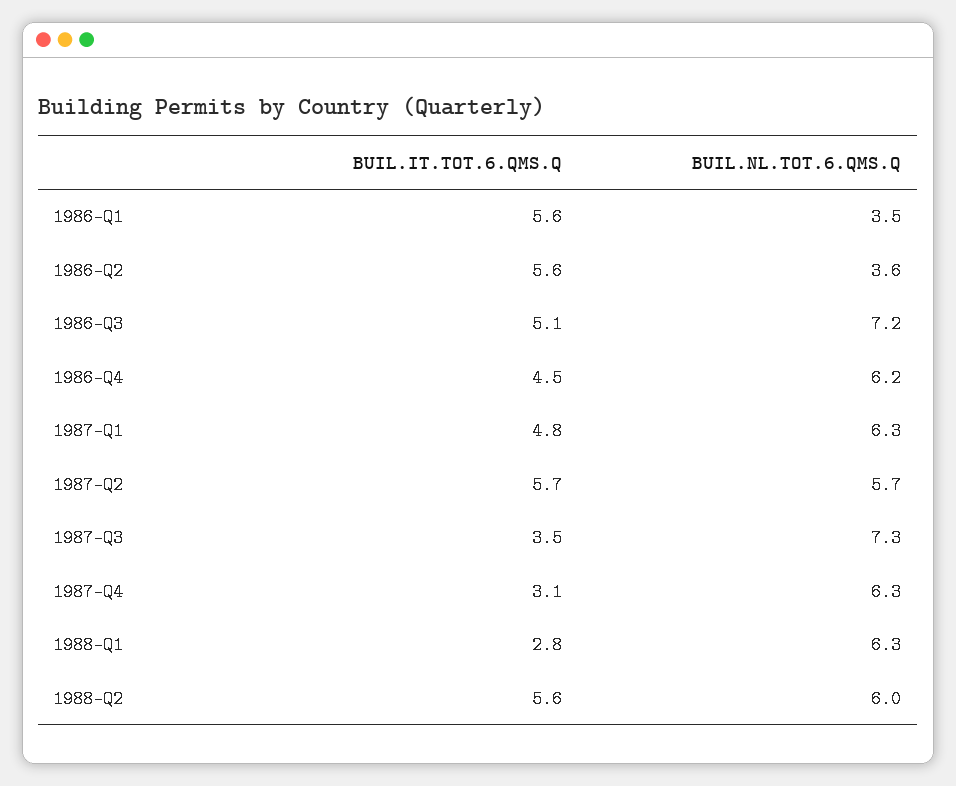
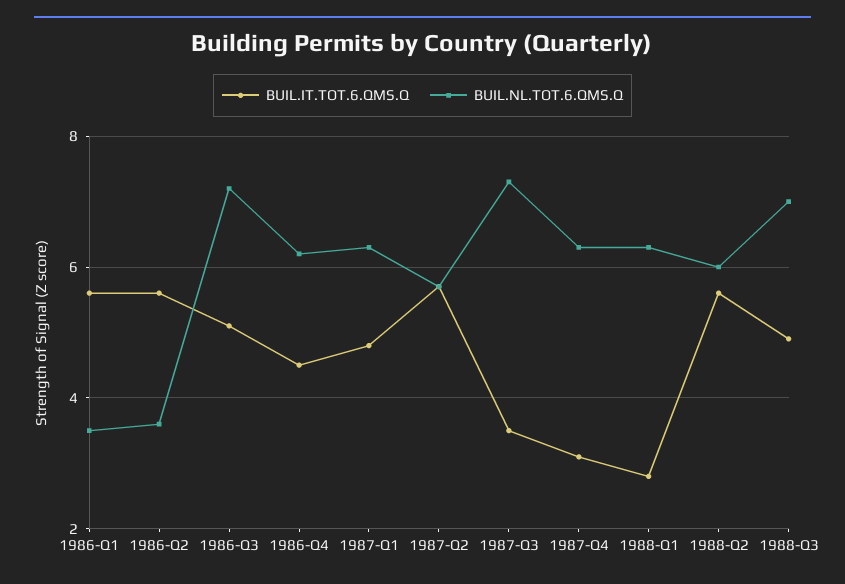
BUIL.IT.TOT.6.QMS.Q, 1988-Q3: none -> 5
BUIL.NL.TOT.6.QMS.Q, 1988-Q3: none -> 7

